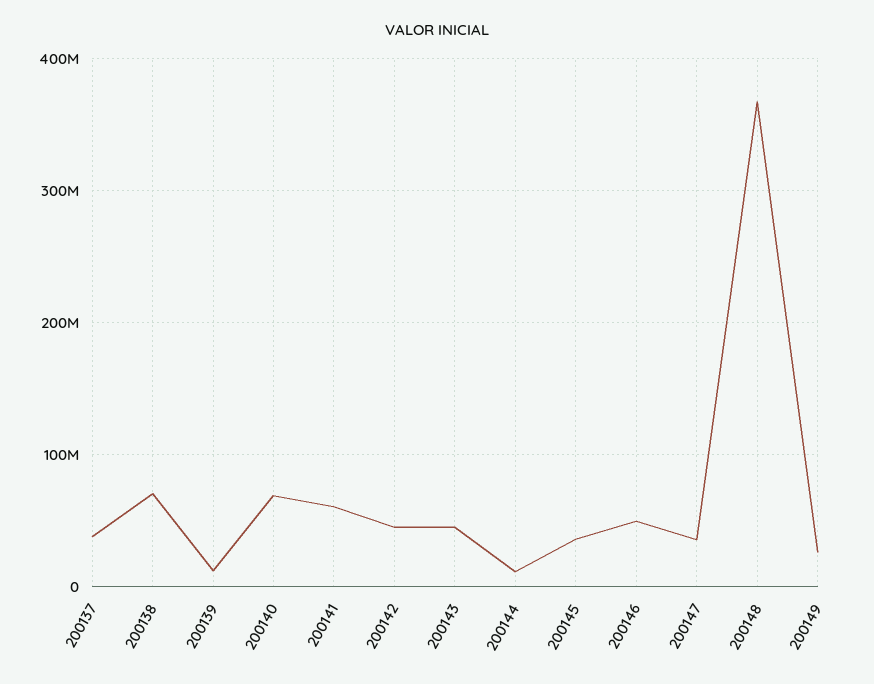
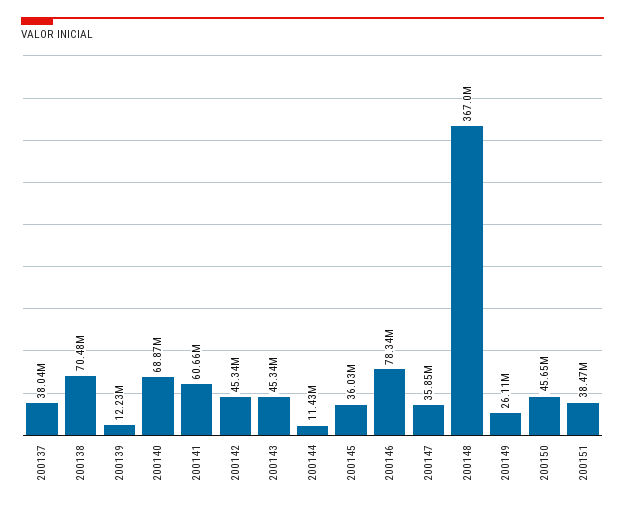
200146: 50000000 -> 78340000
200150: none -> 45650000
200151: none -> 38470000

